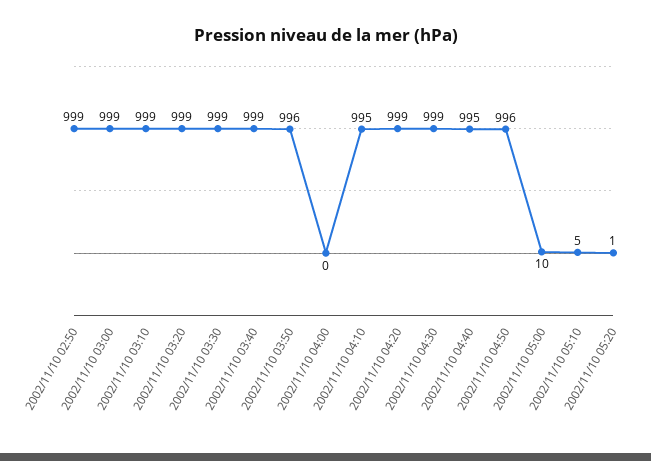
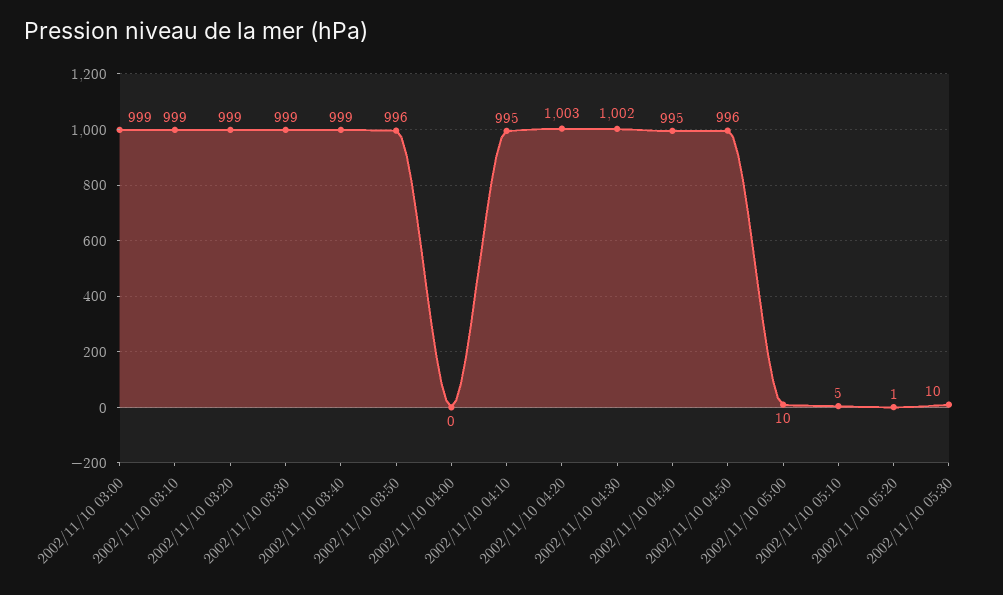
2002/11/10 02:50: 999 -> none
2002/11/10 04:20: 999 -> 1003
2002/11/10 04:30: 999 -> 1002
2002/11/10 05:30: none -> 10

